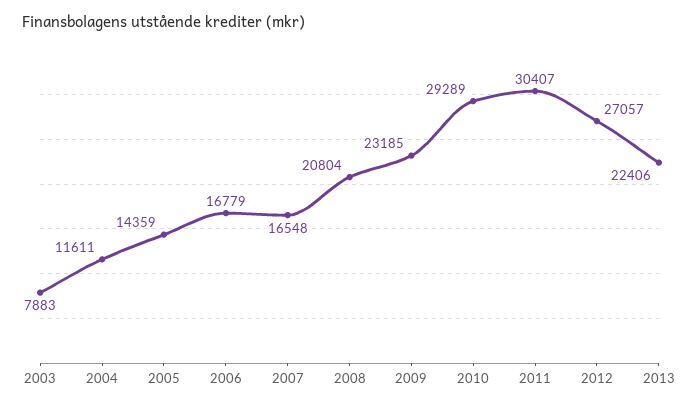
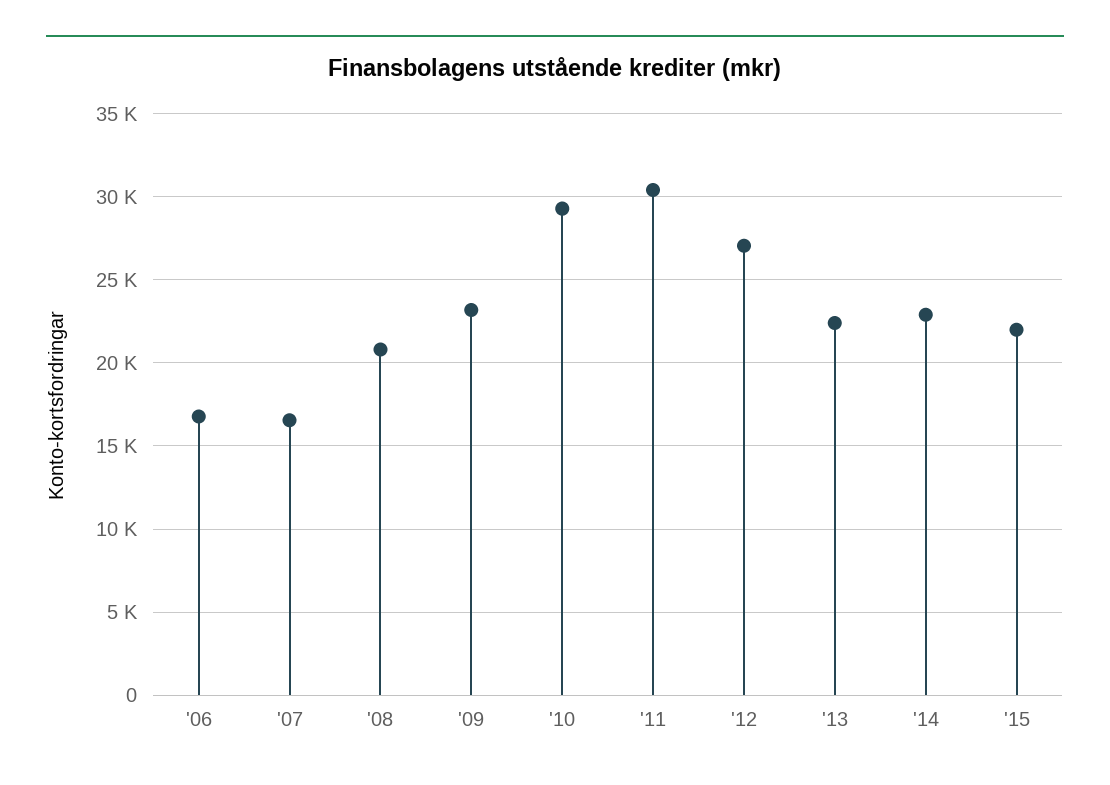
2003: 7883 -> none
2004: 11611 -> none
2005: 14359 -> none
'14: none -> 23000
'15: none -> 22000

